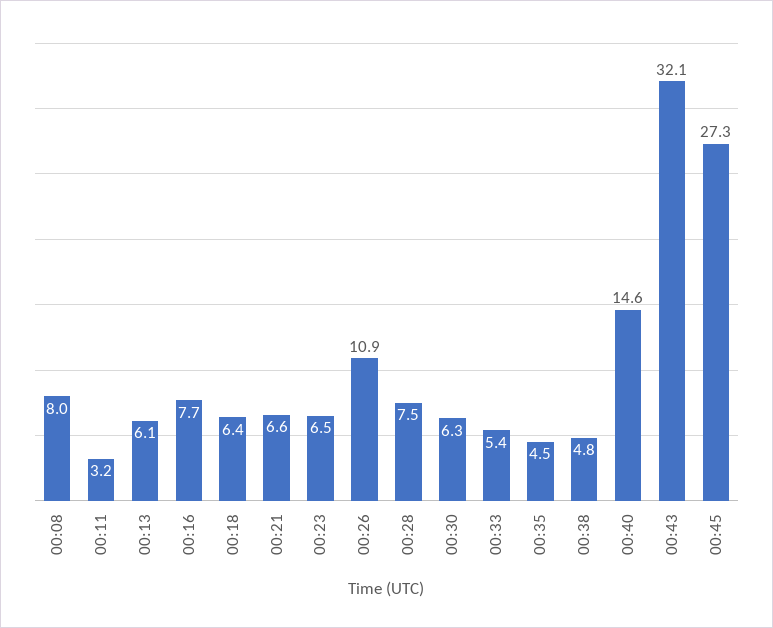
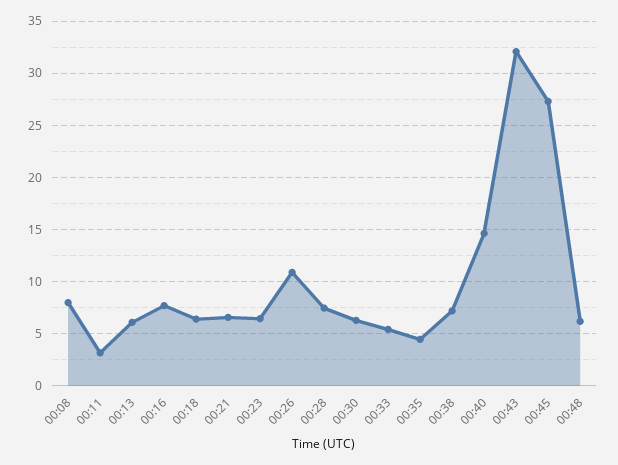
00:38: 4.8 -> 7
00:48: none -> 6

